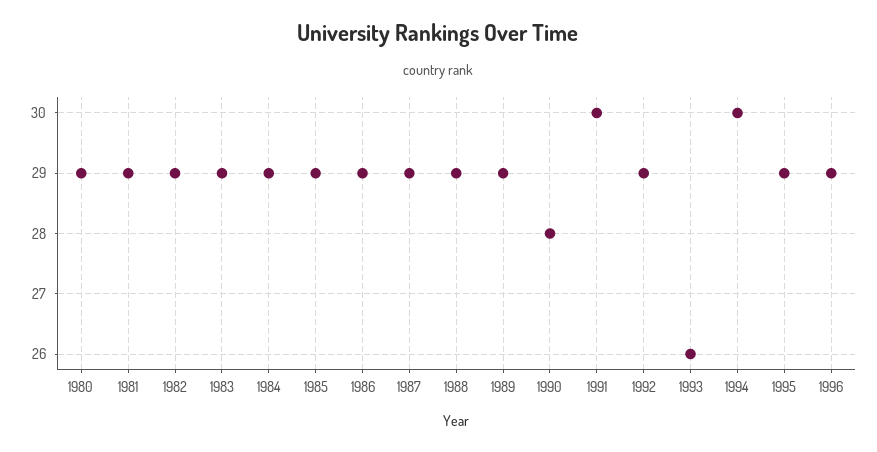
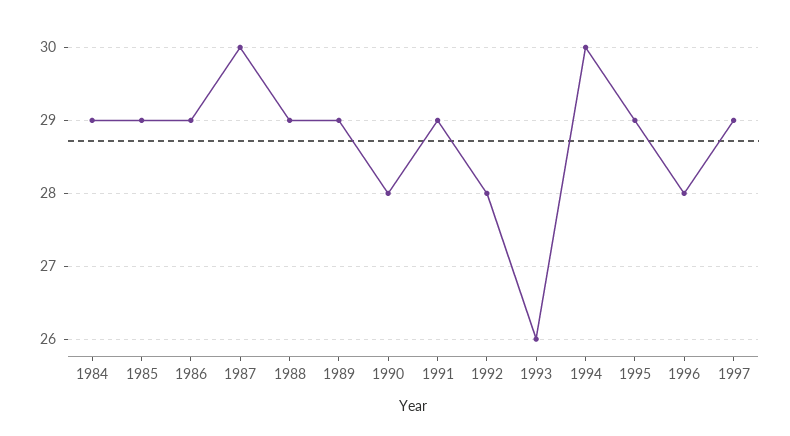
1980: 29 -> none
1981: 29 -> none
1982: 29 -> none
1983: 29 -> none
1987: 29 -> 30
1991: 30 -> 29
1992: 29 -> 28
1996: 29 -> 28
1997: none -> 29

